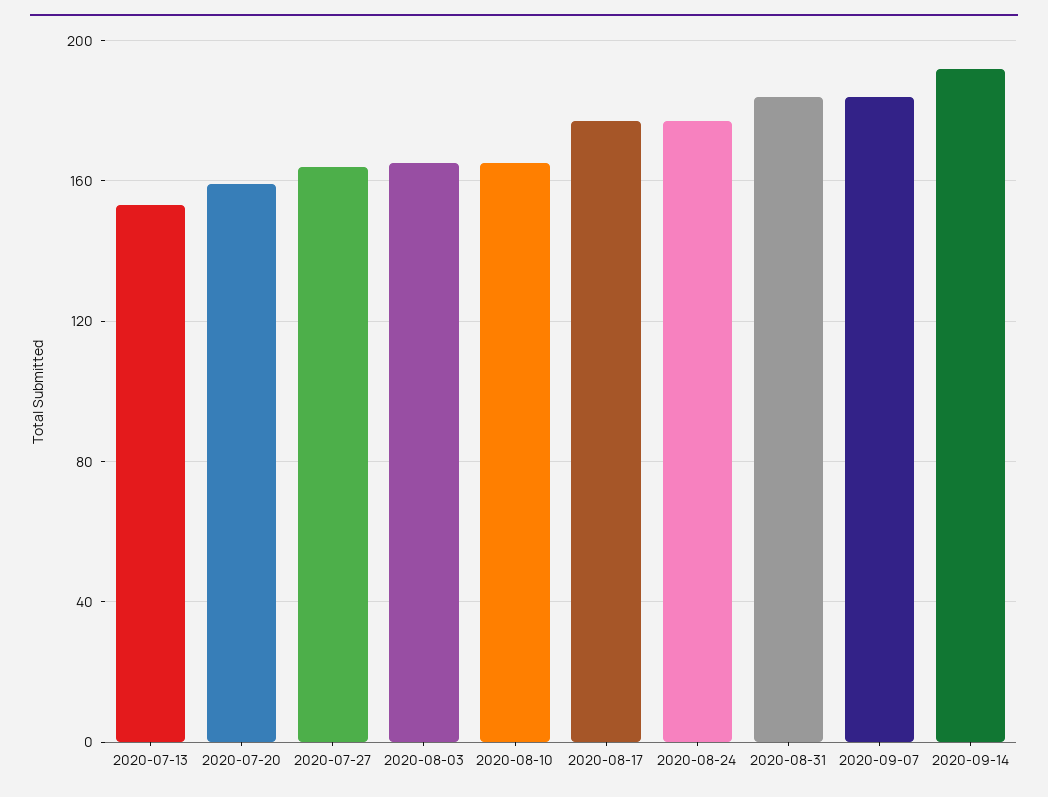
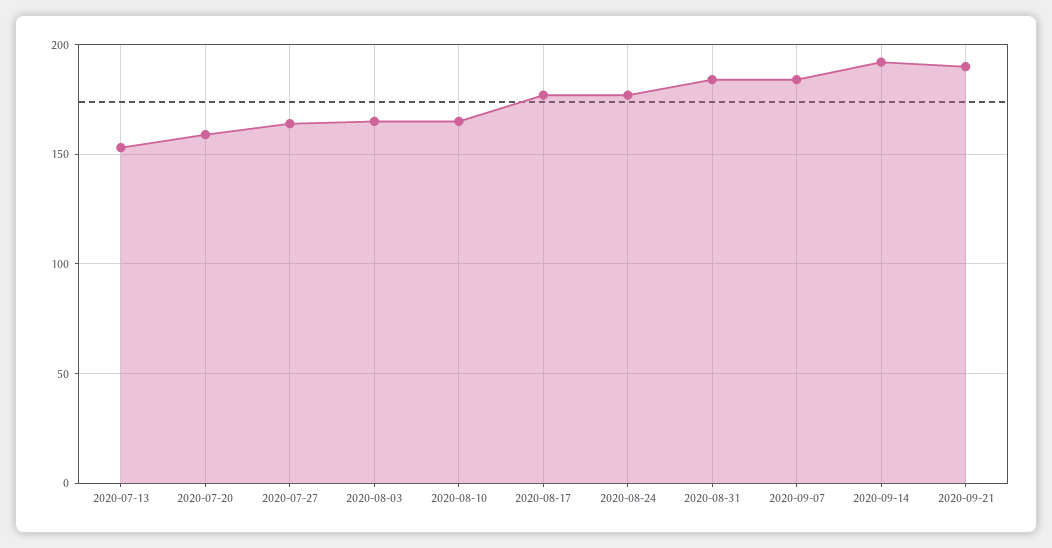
2020-09-21: none -> 190

